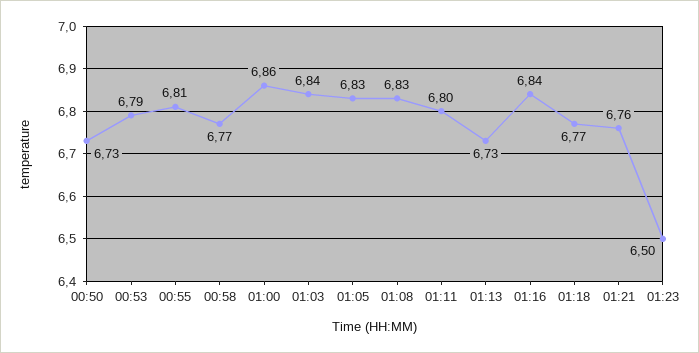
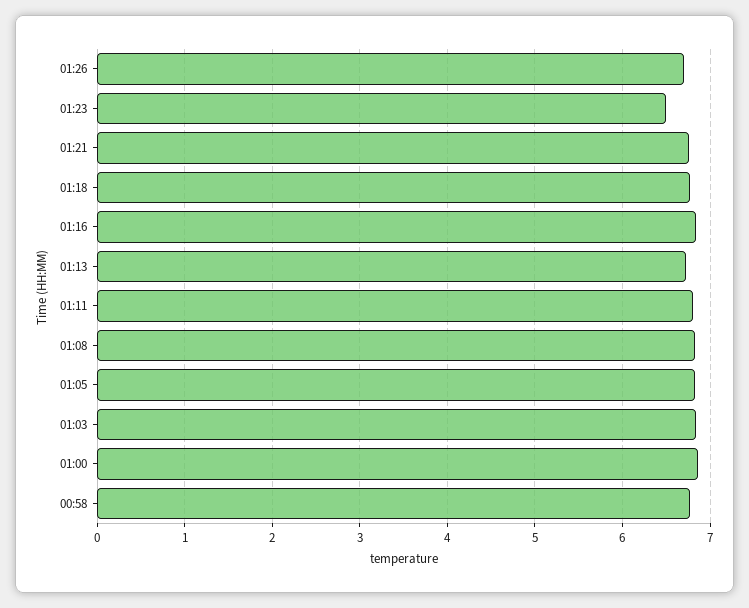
00:50: 6.73 -> none
00:53: 6.79 -> none
00:55: 6.81 -> none
01:26: none -> 6.7

